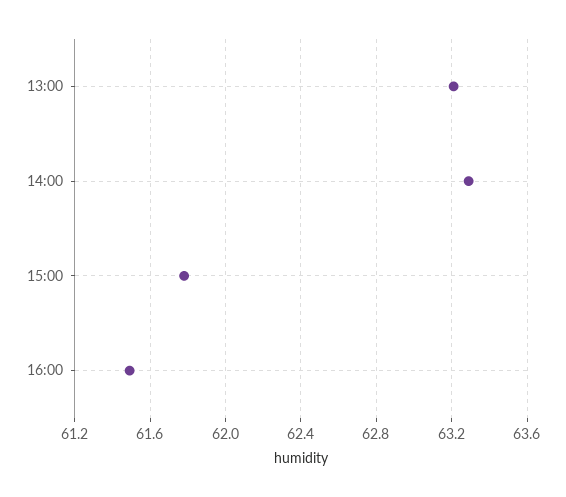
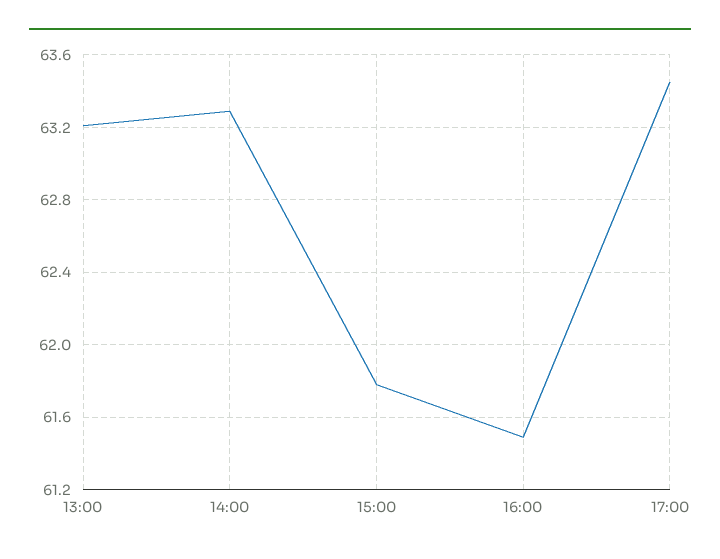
17:00: none -> 63.45

